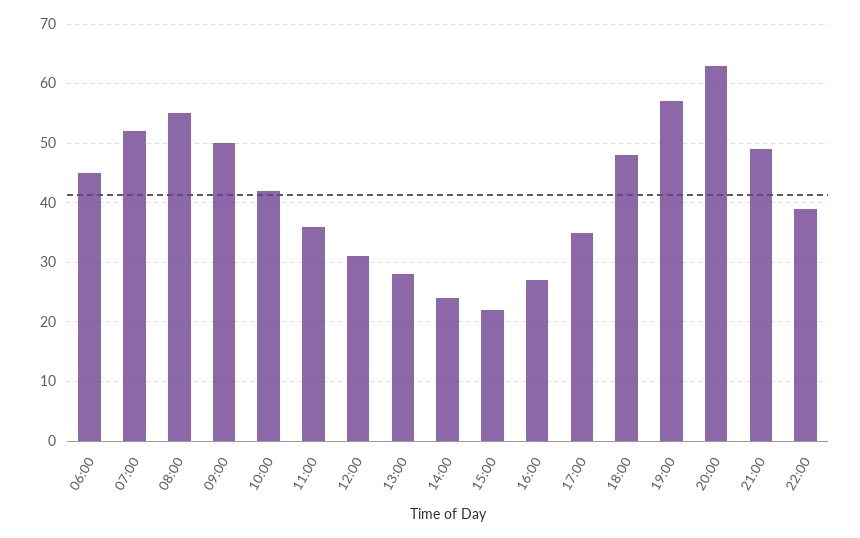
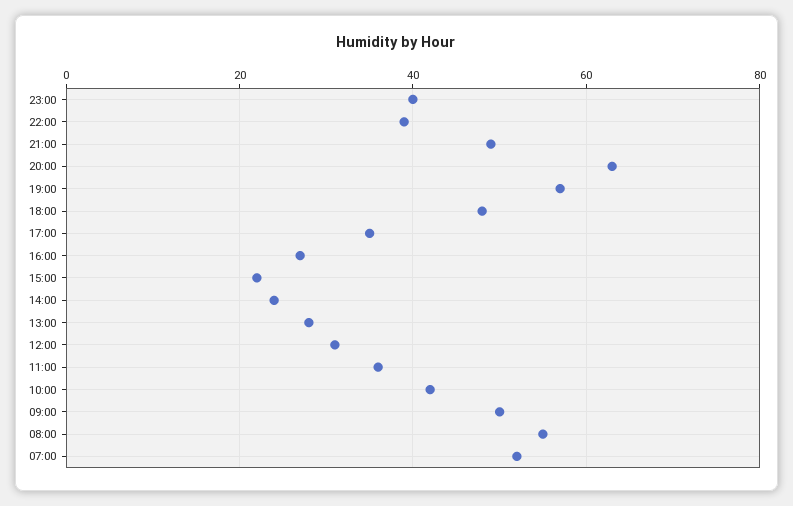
06:00: 45 -> none
23:00: none -> 40

